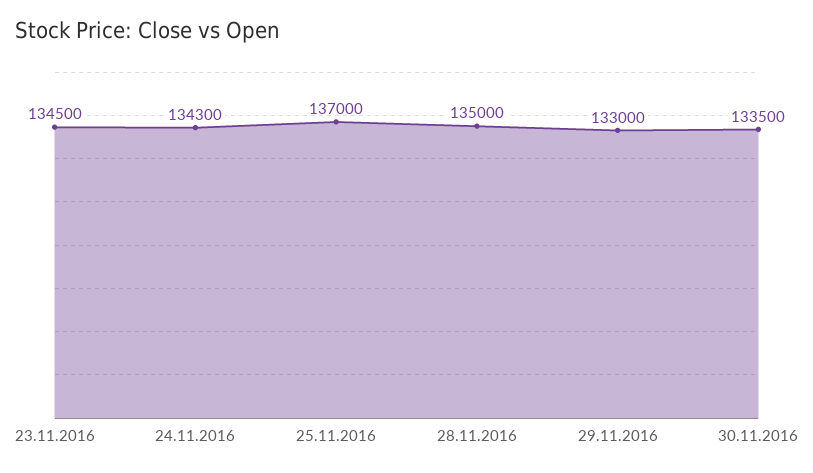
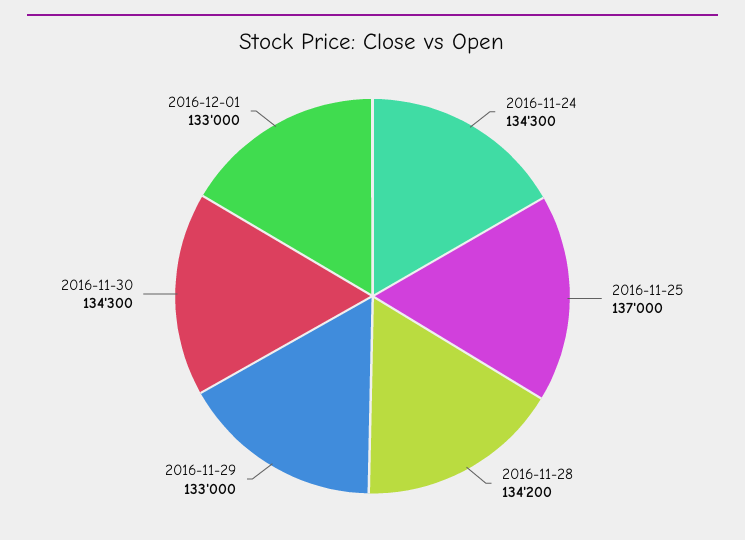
23.11.2016: 134500 -> none
28.11.2016: 135000 -> 134200
30.11.2016: 133500 -> 134300
2016-12-01: none -> 133000

